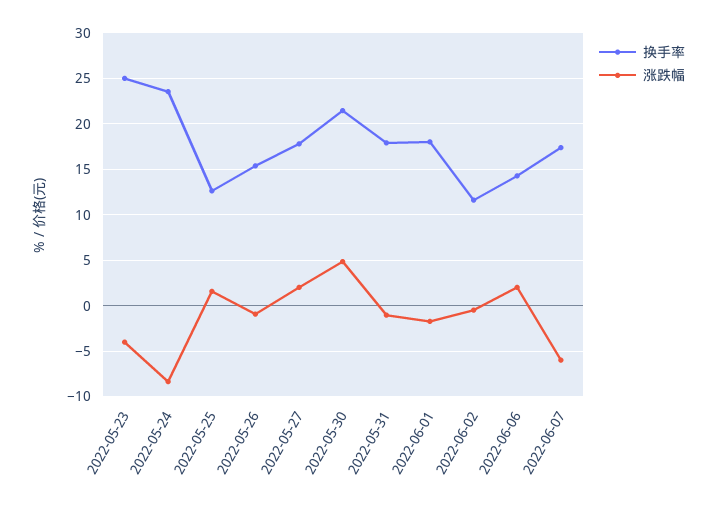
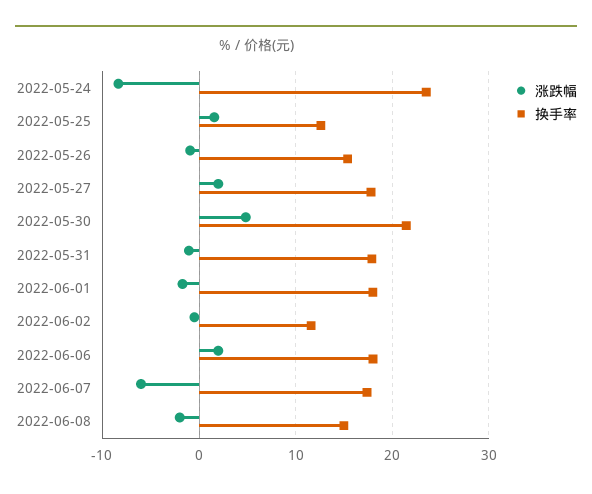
换手率, 2022-05-23: 25 -> none
涨跌幅, 2022-05-23: -4 -> none
换手率, 2022-06-06: 14 -> 18
涨跌幅, 2022-06-08: none -> -2
换手率, 2022-06-08: none -> 15

